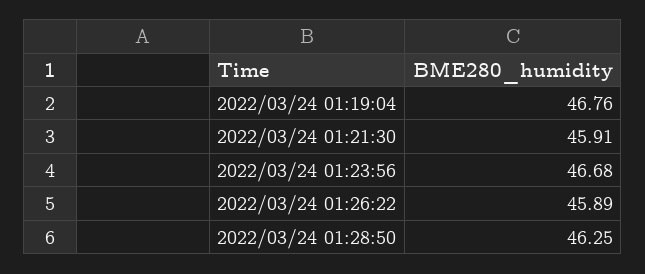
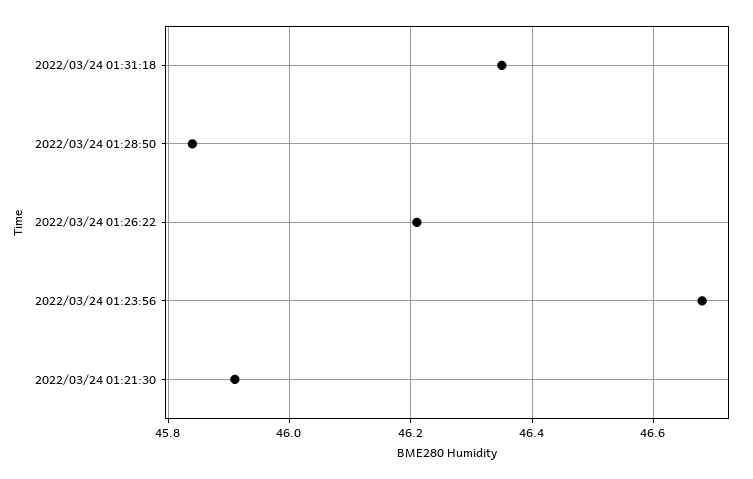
2022/03/24 01:19:04: 46.76 -> none
2022/03/24 01:26:22: 45.89 -> 46.2
2022/03/24 01:28:50: 46.25 -> 45.85
2022/03/24 01:31:18: none -> 46.35

